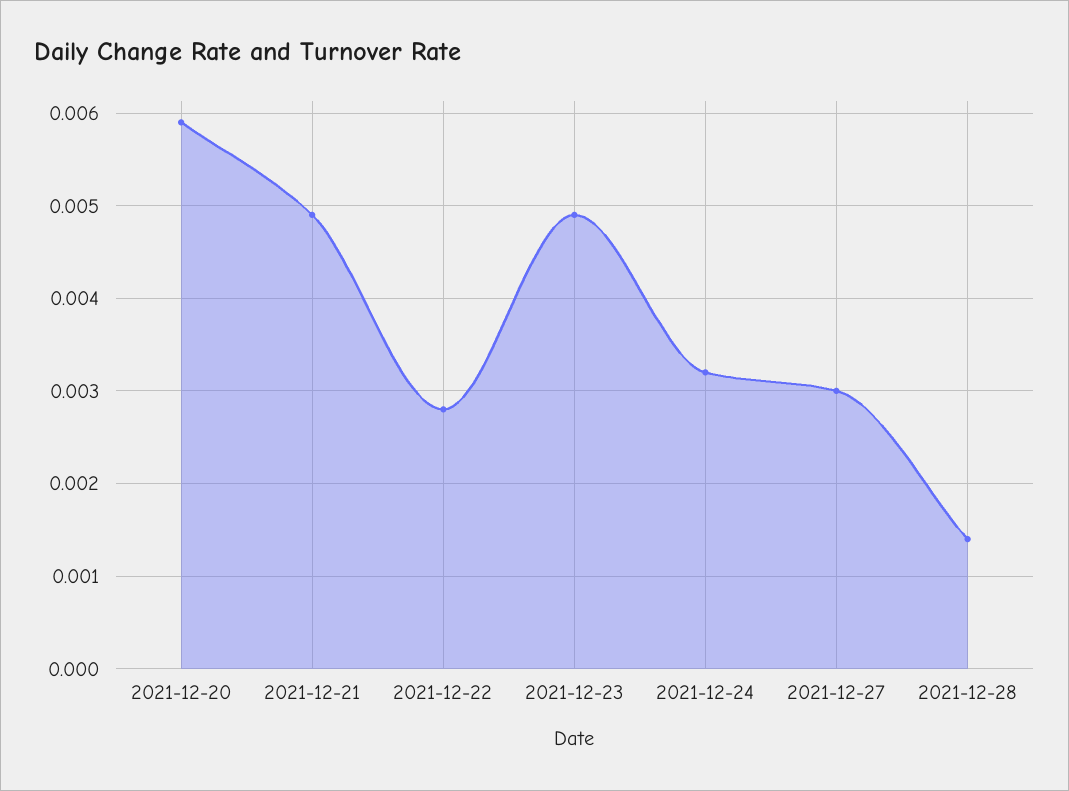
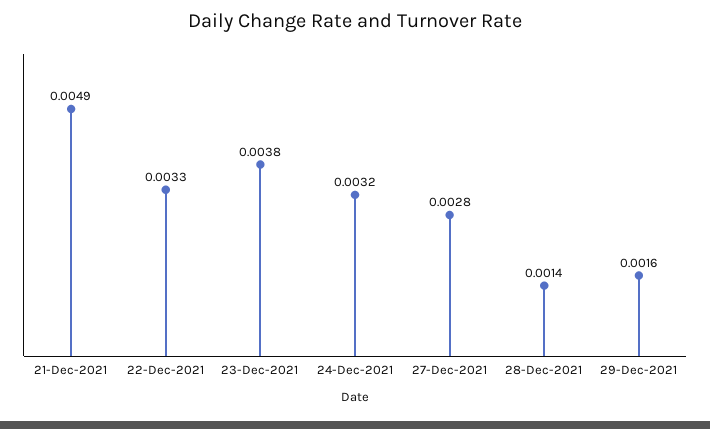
2021-12-20: 0.0059 -> none
2021-12-22: 0.0028 -> 0.0033
2021-12-23: 0.0049 -> 0.0038
2021-12-27: 0.003 -> 0.0028
29-Dec-2021: none -> 0.0016

